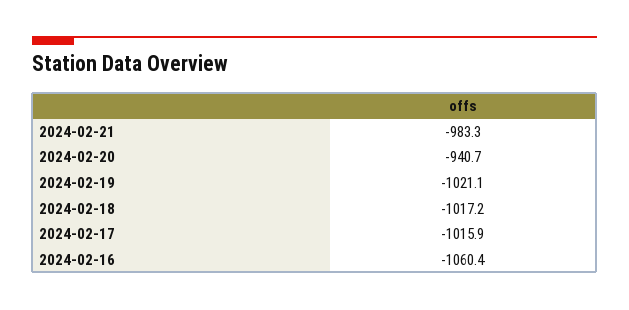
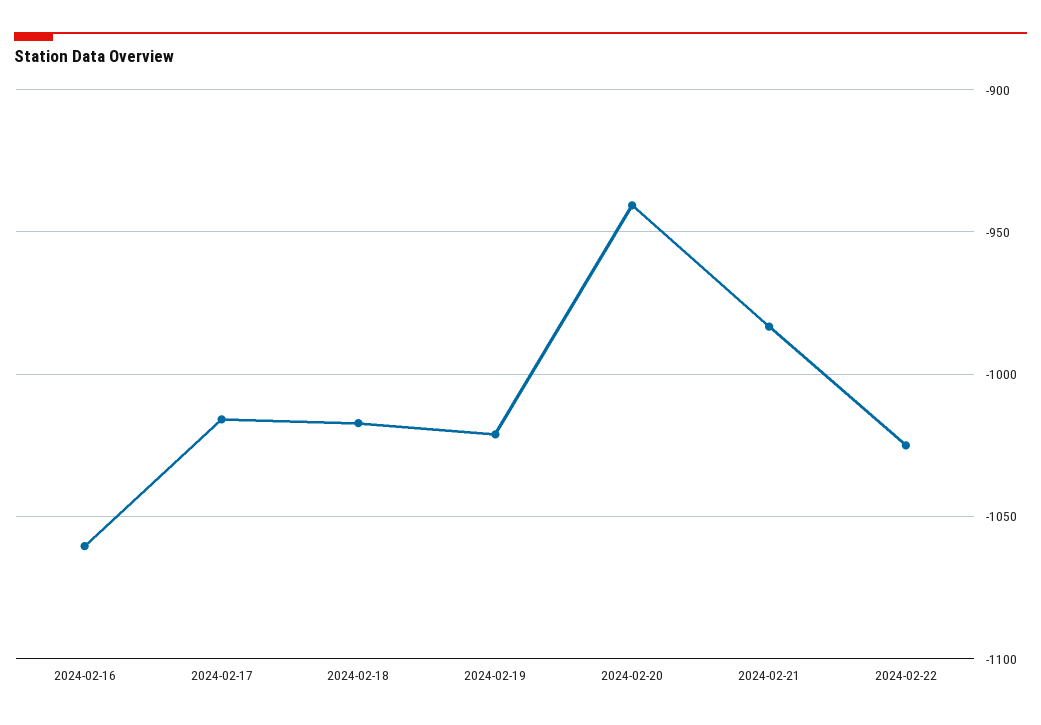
2024-02-22: none -> -1025

